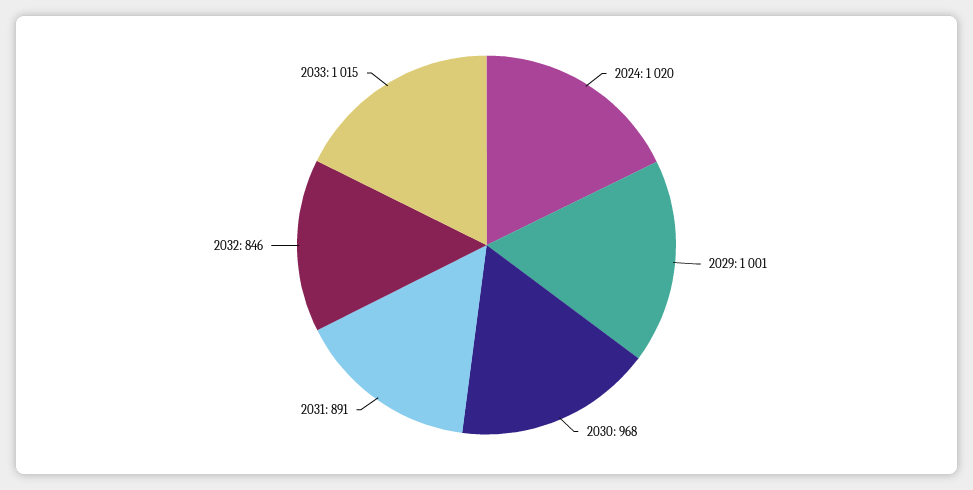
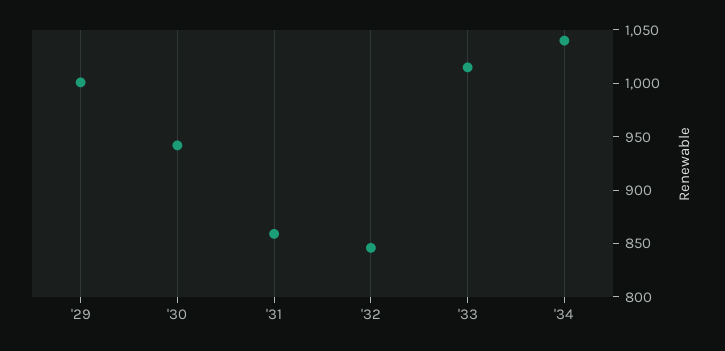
2024: 1020 -> none
2030: 968 -> 940
2031: 891 -> 860
'34: none -> 1040

